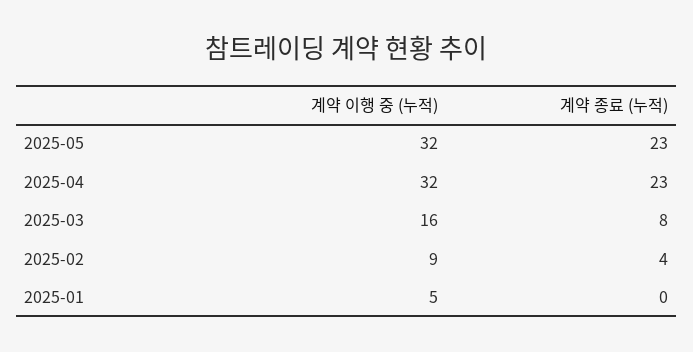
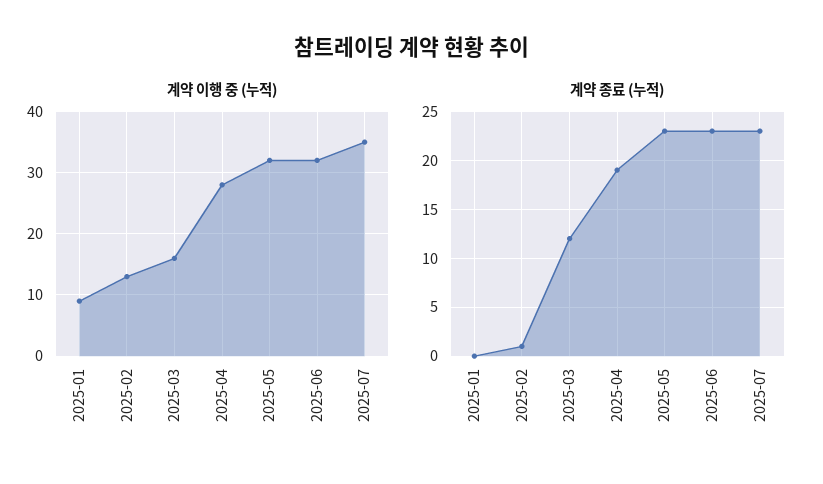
계약 이행 중 (누적), 2025-04: 32 -> 28
계약 종료 (누적), 2025-04: 23 -> 19
계약 종료 (누적), 2025-03: 8 -> 12
계약 이행 중 (누적), 2025-02: 9 -> 13
계약 종료 (누적), 2025-02: 4 -> 1
계약 이행 중 (누적), 2025-01: 5 -> 9
계약 이행 중 (누적), 2025-06: none -> 32
계약 이행 중 (누적), 2025-07: none -> 35
계약 종료 (누적), 2025-06: none -> 23
계약 종료 (누적), 2025-07: none -> 23

